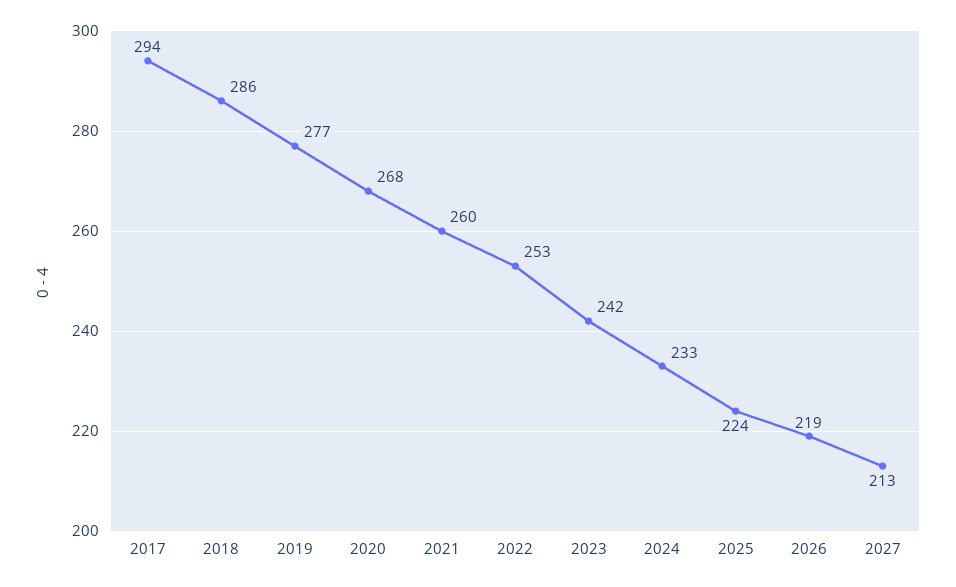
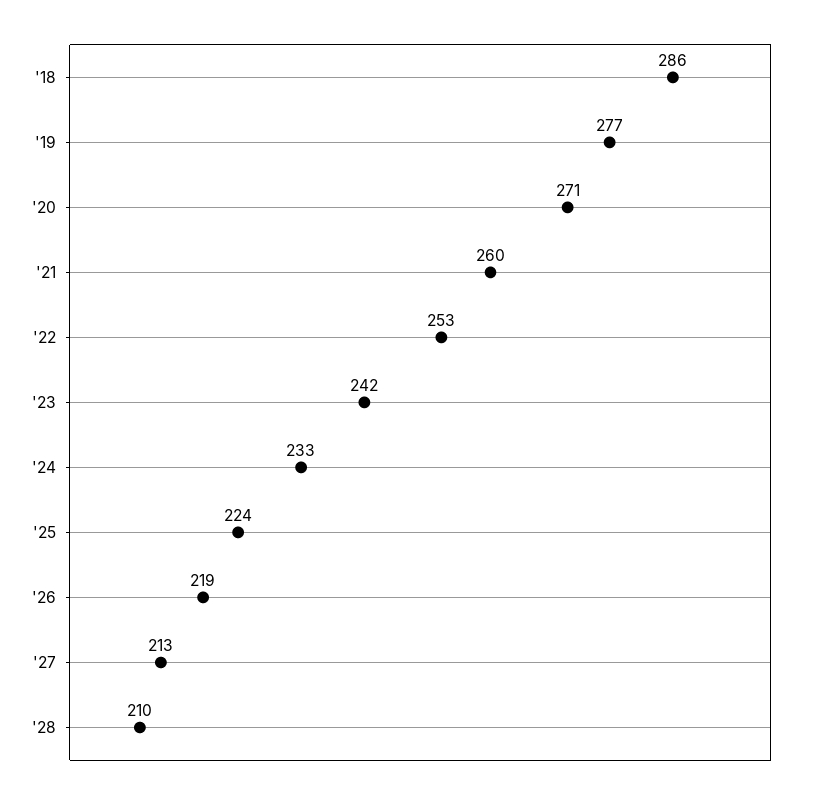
2017: 294 -> none
2020: 268 -> 271
'28: none -> 210

